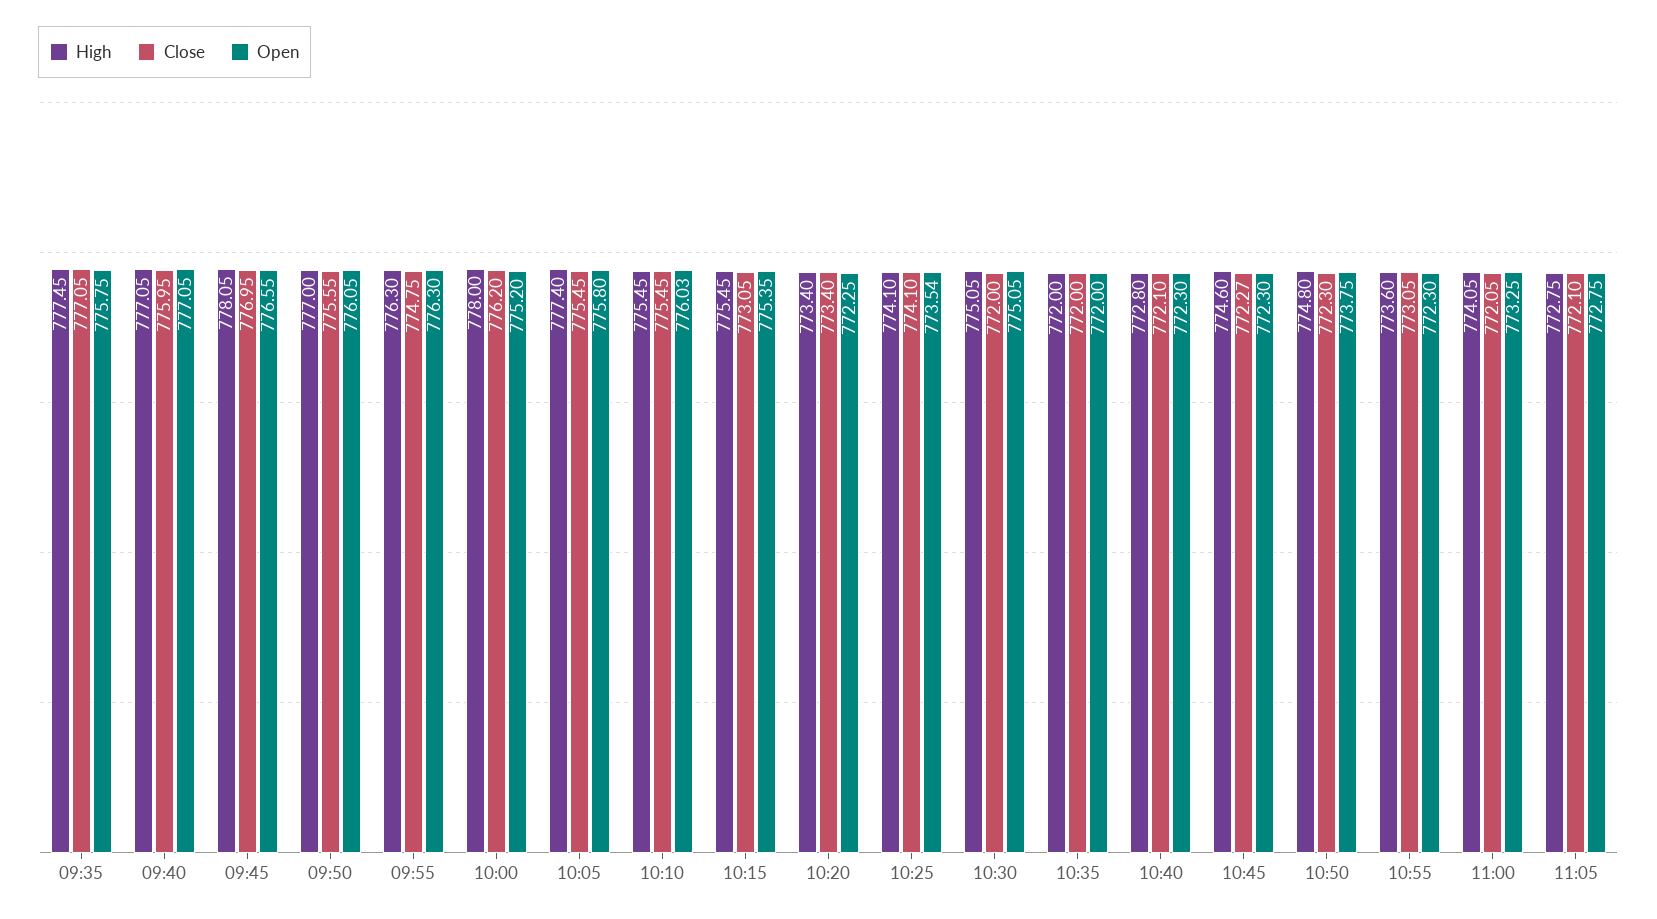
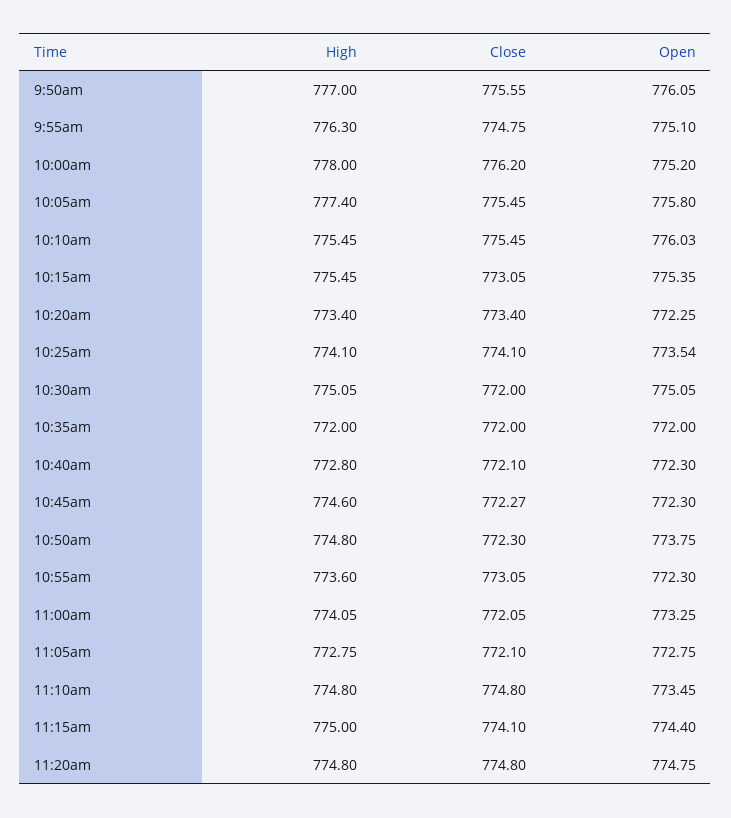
High, 09:35: 777.45 -> none
Close, 09:35: 777.05 -> none
Open, 09:35: 775.75 -> none
High, 09:40: 777.05 -> none
Close, 09:40: 775.95 -> none
Open, 09:40: 777.05 -> none
High, 09:45: 778.05 -> none
Close, 09:45: 776.95 -> none
Open, 09:45: 776.55 -> none
Open, 09:55: 776.3 -> 775.1
High, 11:10am: none -> 774.8
Close, 11:10am: none -> 774.8
Open, 11:10am: none -> 773.45
High, 11:15am: none -> 775
Close, 11:15am: none -> 774.1
Open, 11:15am: none -> 774.4
High, 11:20am: none -> 774.8
Close, 11:20am: none -> 774.8
Open, 11:20am: none -> 774.75

